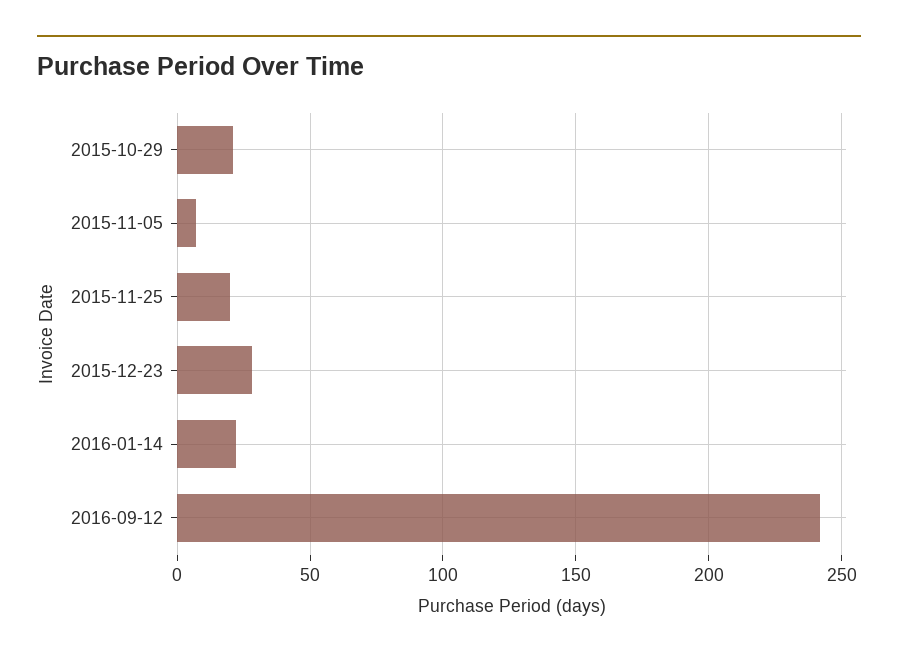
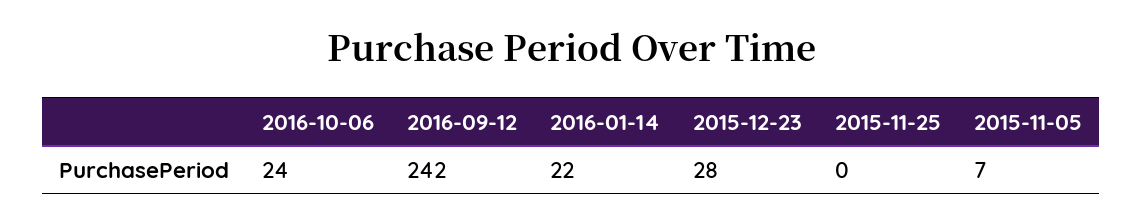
2015-10-29: 20 -> none
2015-11-25: 20 -> 0
2016-10-06: none -> 24

